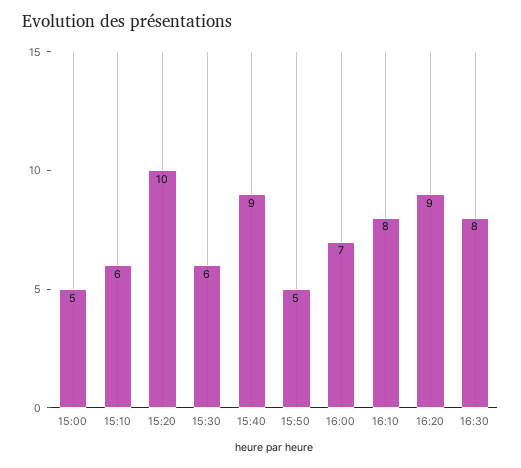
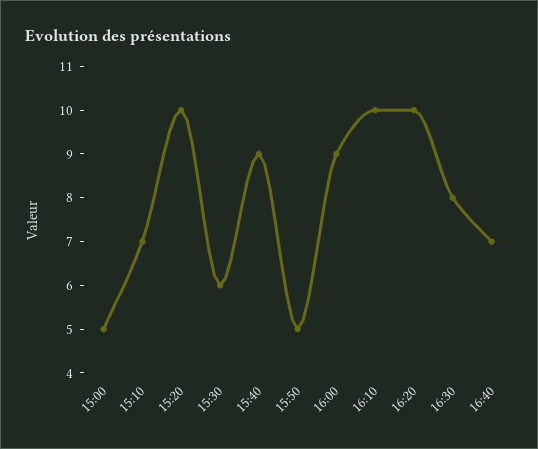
15:10: 6 -> 7
16:00: 7 -> 9
16:10: 8 -> 10
16:20: 9 -> 10
16:40: none -> 7

